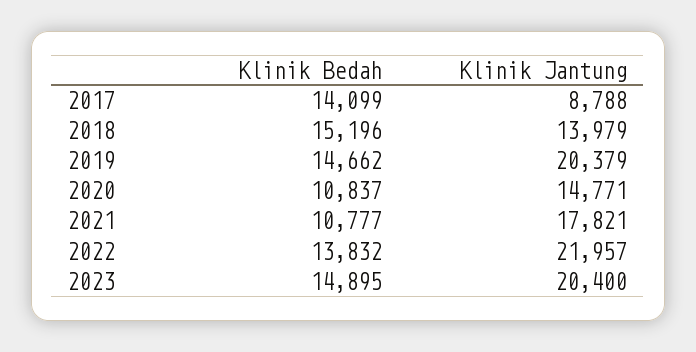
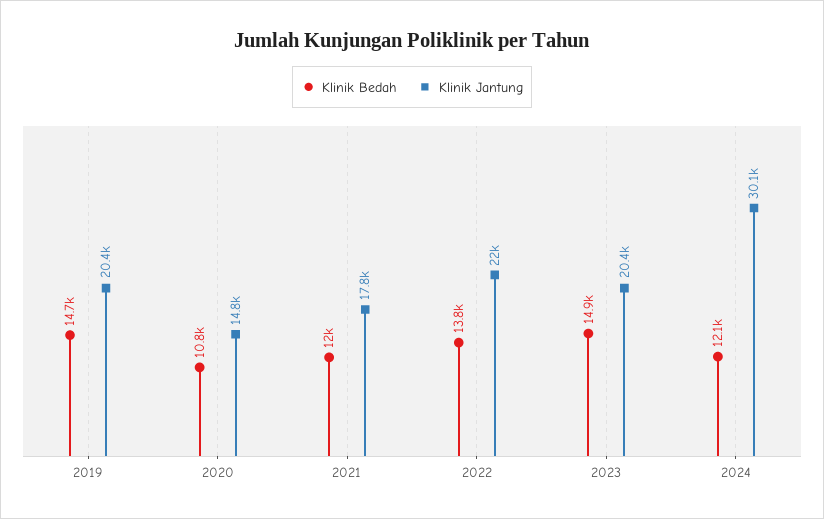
Klinik Bedah, 2017: 14099 -> none
Klinik Jantung, 2017: 8788 -> none
Klinik Bedah, 2018: 15196 -> none
Klinik Jantung, 2018: 13979 -> none
Klinik Bedah, 2021: 10777 -> 12000
Klinik Bedah, 2024: none -> 12100
Klinik Jantung, 2024: none -> 30100

